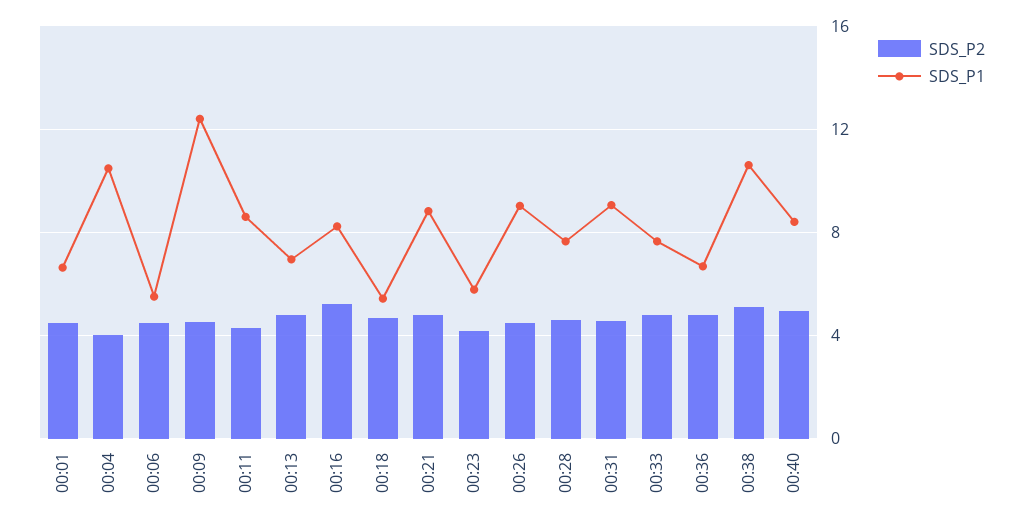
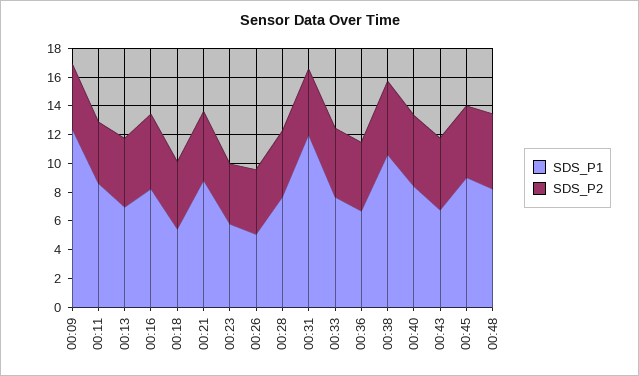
SDS_P2, 00:01: 4.5 -> none
SDS_P1, 00:01: 6.5 -> none
SDS_P2, 00:04: 4 -> none
SDS_P1, 00:04: 10.5 -> none
SDS_P2, 00:06: 4.5 -> none
SDS_P1, 00:06: 5.5 -> none
SDS_P1, 00:26: 9 -> 5
SDS_P1, 00:31: 9 -> 12
SDS_P1, 00:43: none -> 7
SDS_P2, 00:43: none -> 5
SDS_P1, 00:45: none -> 9
SDS_P2, 00:45: none -> 5
SDS_P1, 00:48: none -> 8
SDS_P2, 00:48: none -> 5

